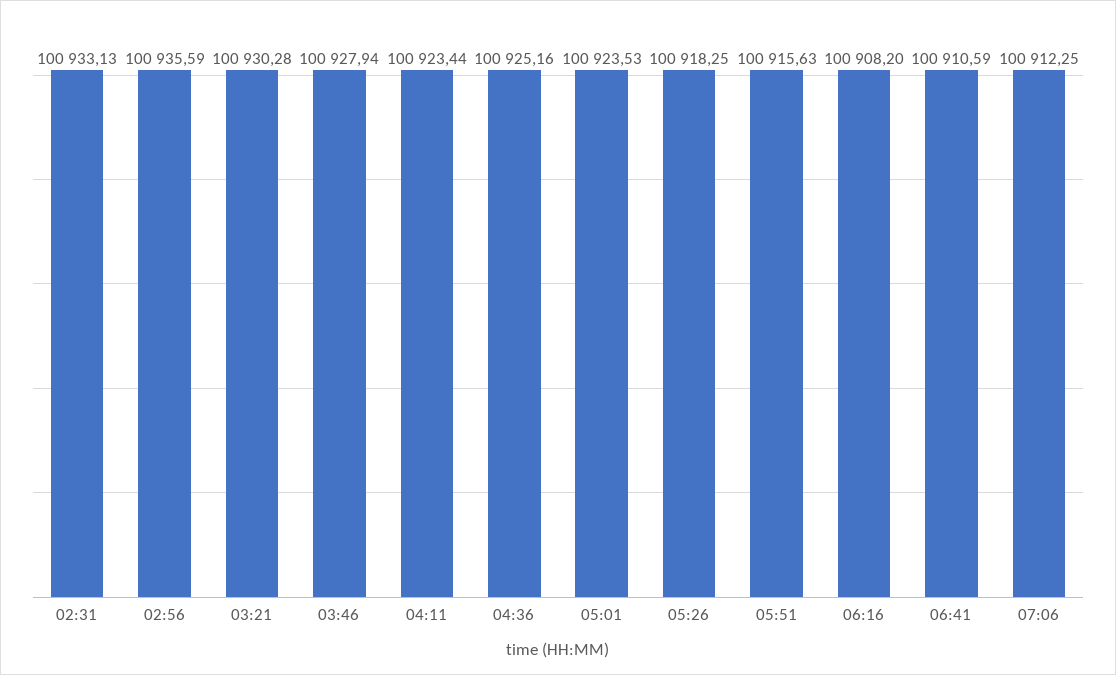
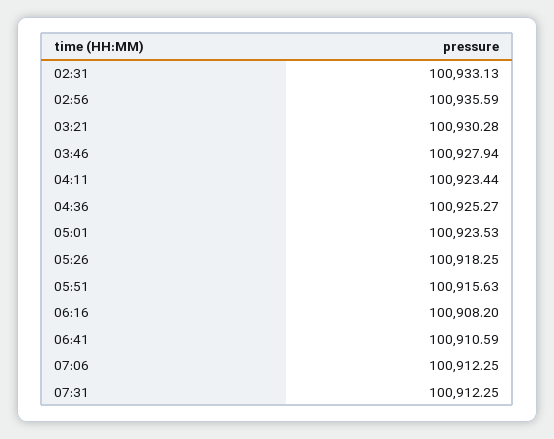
04:36: 100925.16 -> 100925.27
07:31: none -> 100912.25

